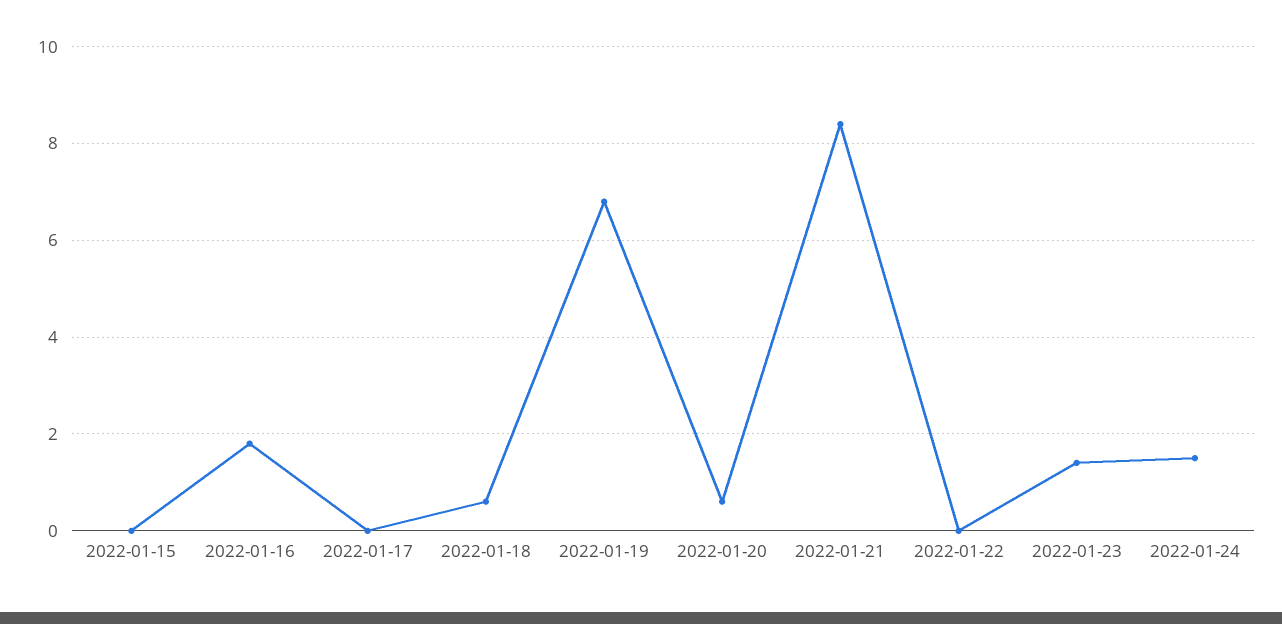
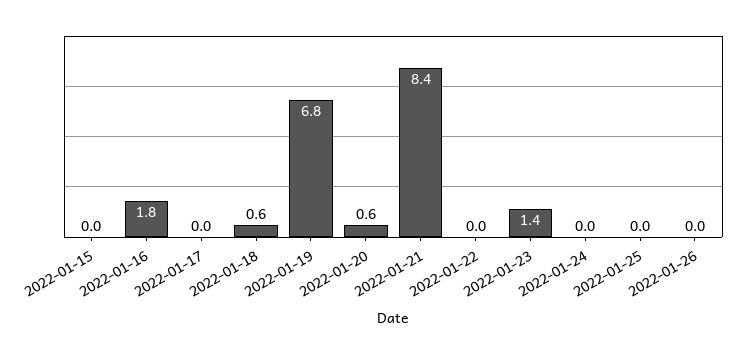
2022-01-24: 1.5 -> 0
2022-01-25: none -> 0
2022-01-26: none -> 0

